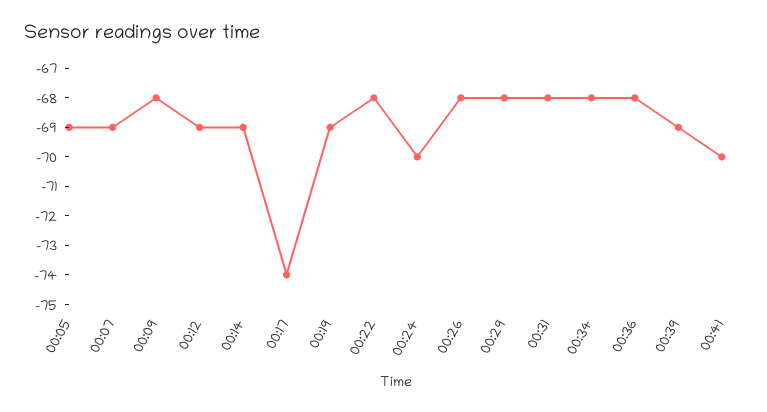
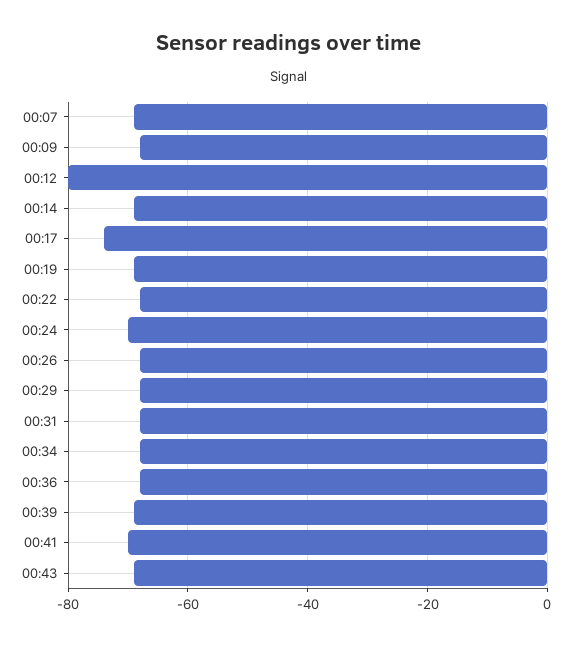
00:05: -69 -> none
00:12: -69 -> -80
00:43: none -> -70

